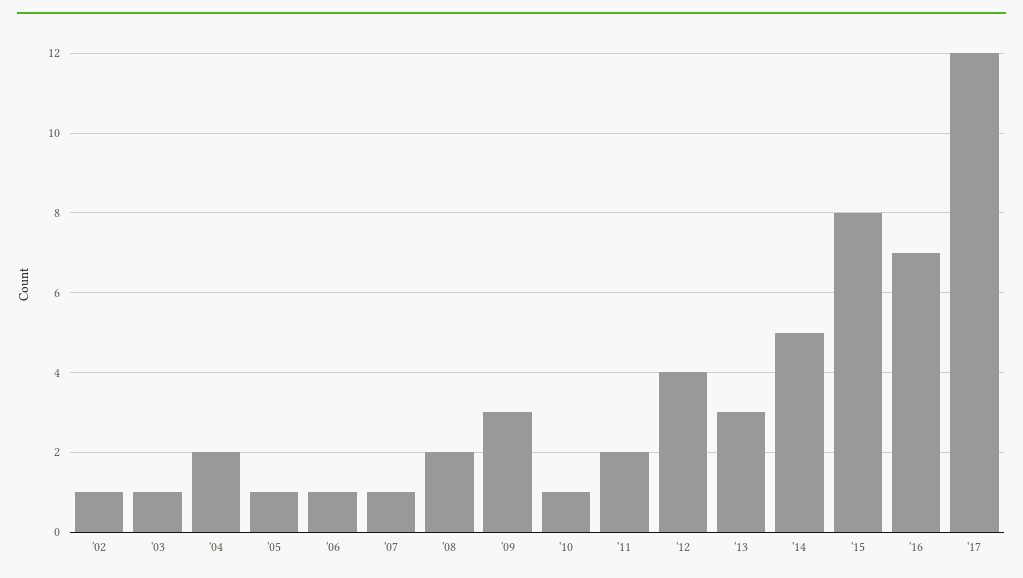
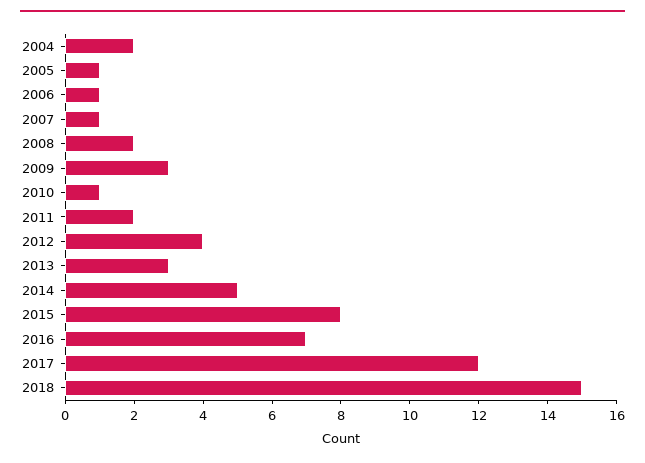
'02: 1 -> none
'03: 1 -> none
2018: none -> 15

